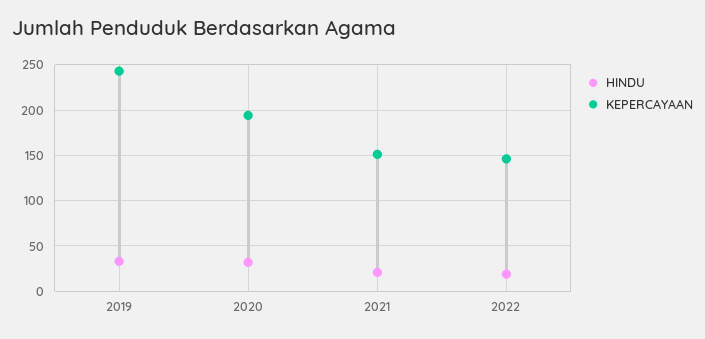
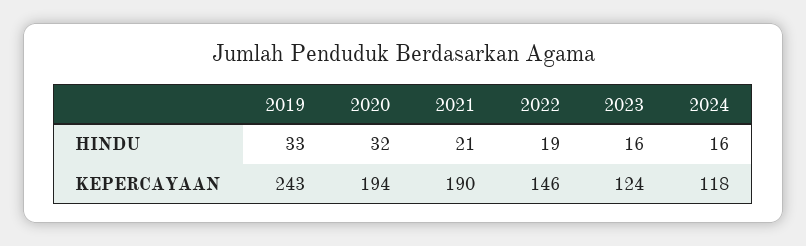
KEPERCAYAAN, 2021: 150 -> 190
HINDU, 2023: none -> 16
HINDU, 2024: none -> 16
KEPERCAYAAN, 2023: none -> 124
KEPERCAYAAN, 2024: none -> 118

